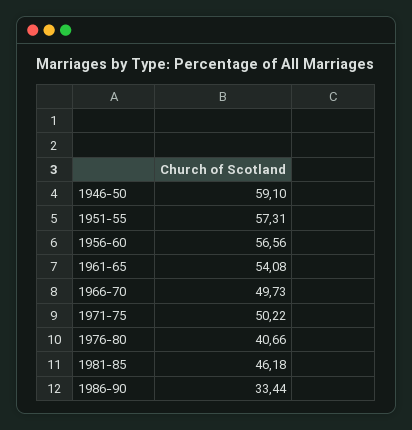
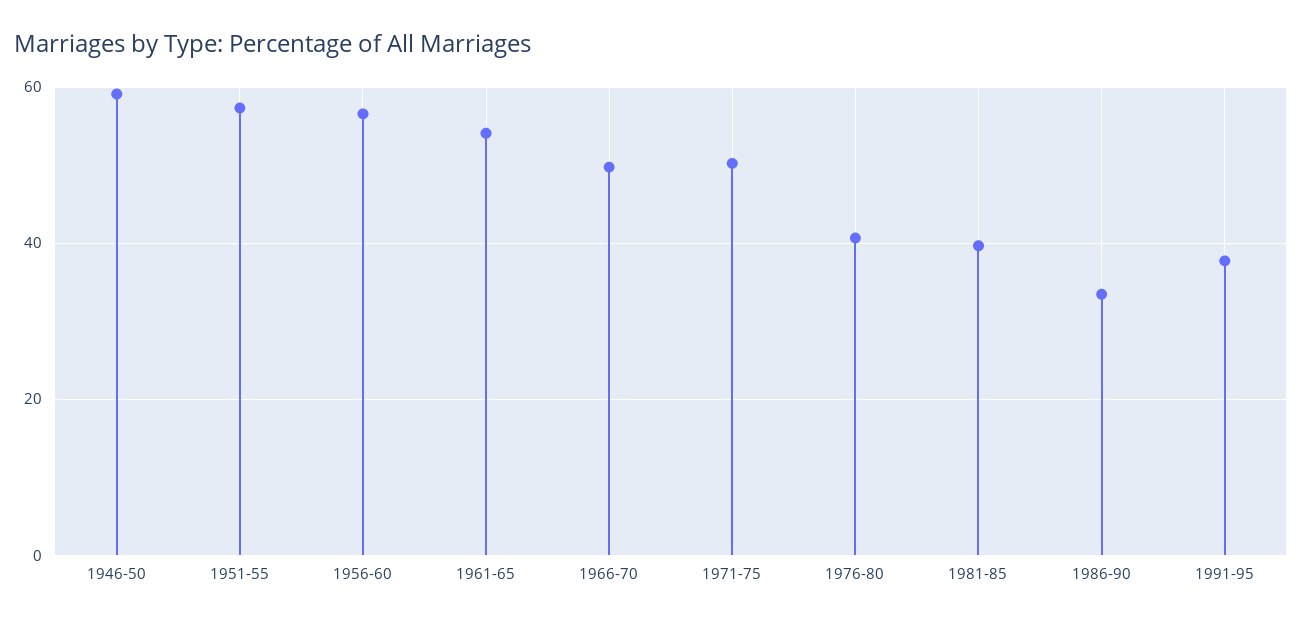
1981-85: 46.18 -> 40
1991-95: none -> 38

